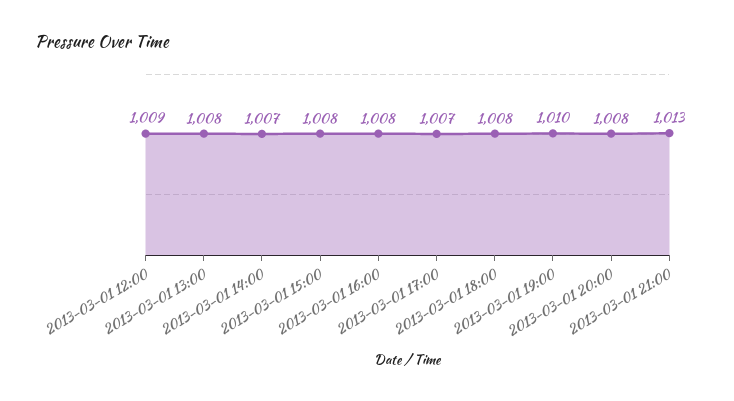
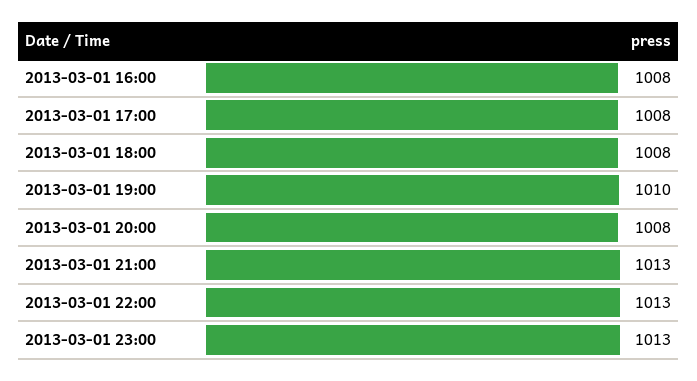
2013-03-01 12:00: 1009 -> none
2013-03-01 13:00: 1008 -> none
2013-03-01 14:00: 1007 -> none
2013-03-01 15:00: 1008 -> none
2013-03-01 17:00: 1007 -> 1008
2013-03-01 22:00: none -> 1013
2013-03-01 23:00: none -> 1013

